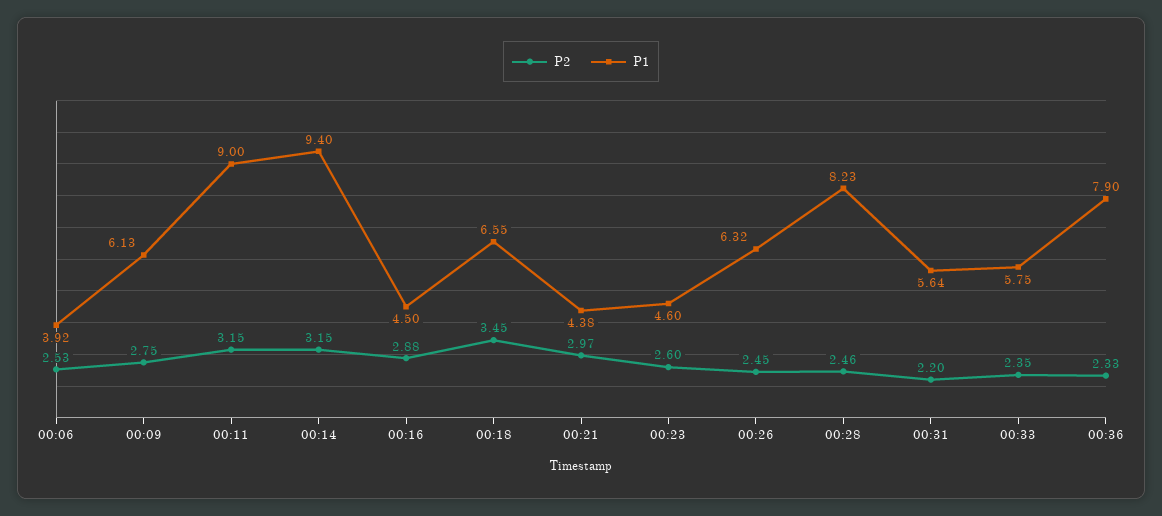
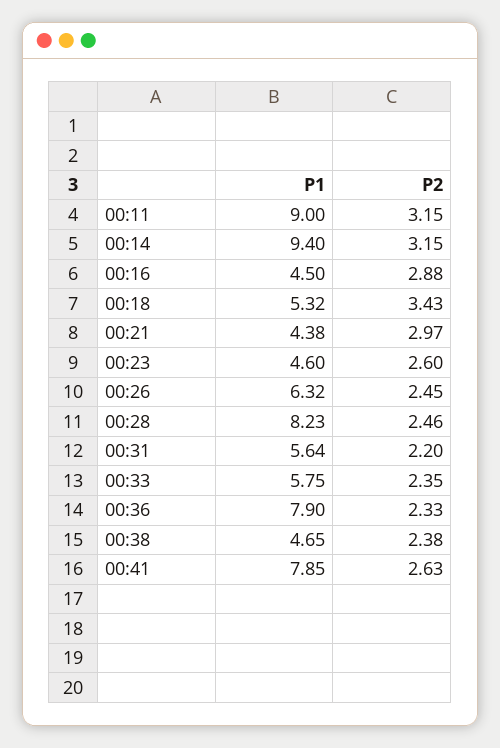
P2, 00:06: 2.53 -> none
P1, 00:06: 3.92 -> none
P2, 00:09: 2.75 -> none
P1, 00:09: 6.13 -> none
P2, 00:18: 3.45 -> 3.43
P1, 00:18: 6.55 -> 5.32
P1, 00:38: none -> 4.65
P2, 00:38: none -> 2.38
P1, 00:41: none -> 7.85
P2, 00:41: none -> 2.63

